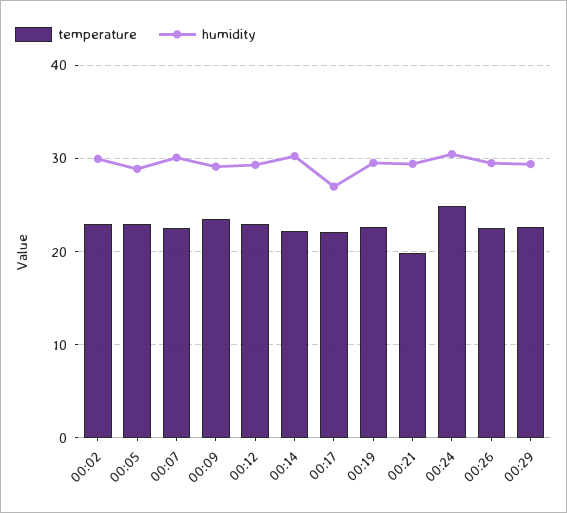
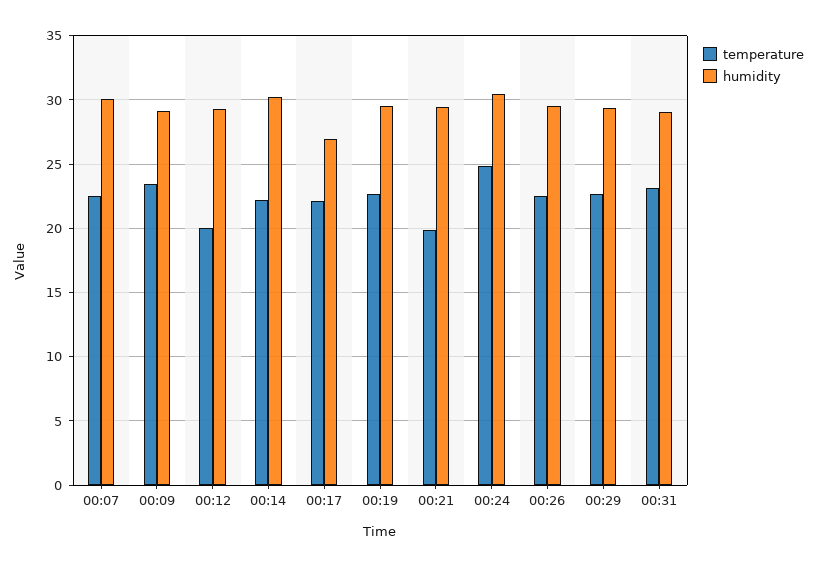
temperature, 00:02: 23 -> none
humidity, 00:02: 30 -> none
temperature, 00:05: 23 -> none
humidity, 00:05: 29 -> none
temperature, 00:12: 23 -> 20
temperature, 00:31: none -> 23
humidity, 00:31: none -> 29

